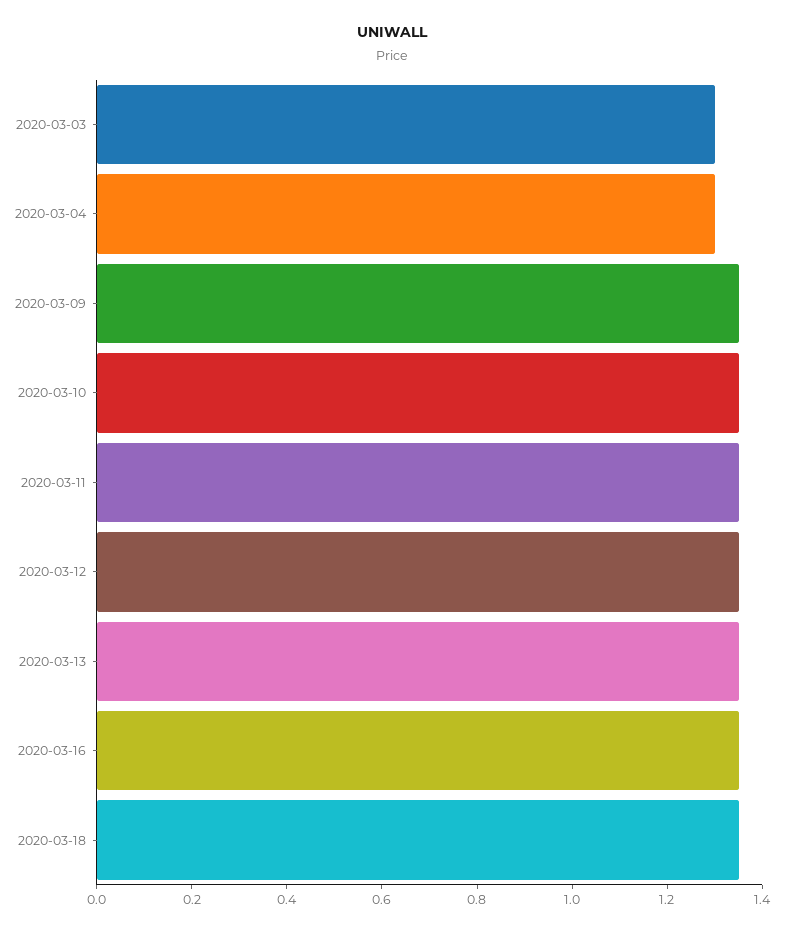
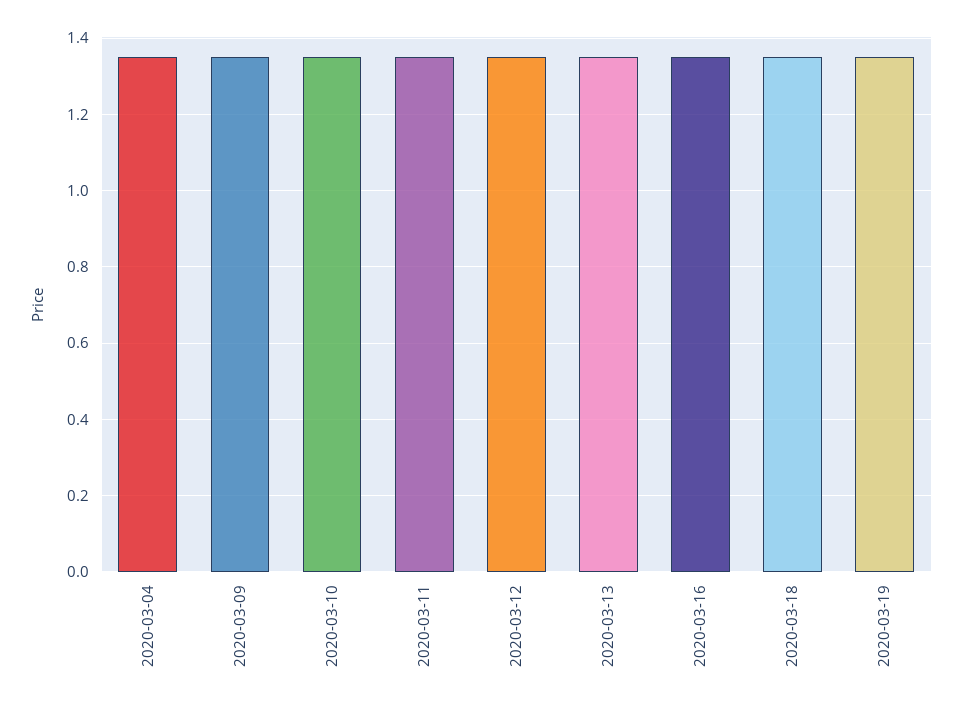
2020-03-03: 1.3 -> none
2020-03-04: 1.3 -> 1.35
2020-03-19: none -> 1.35

